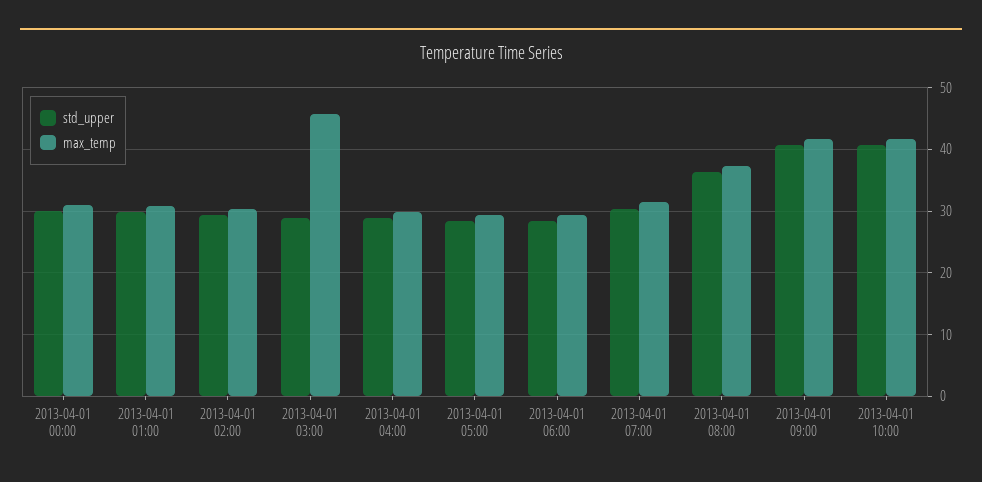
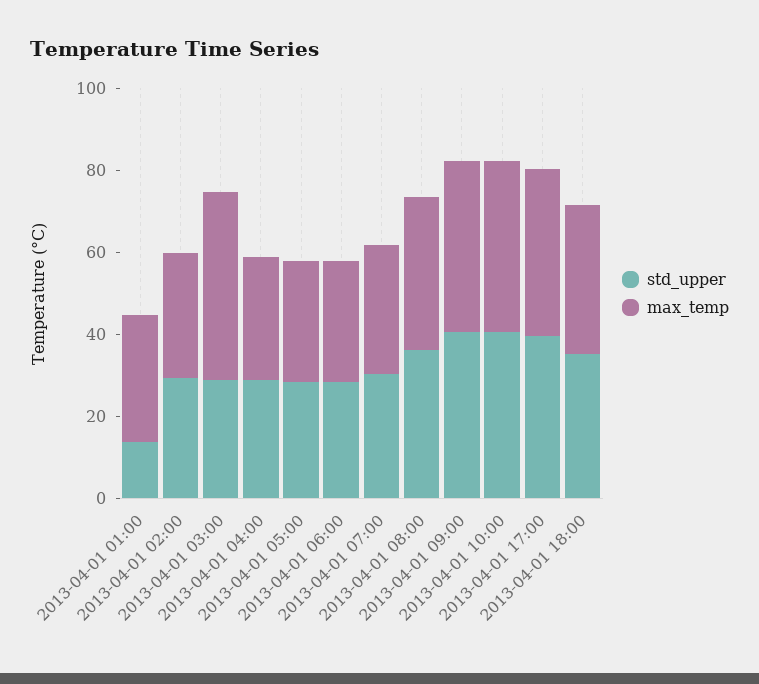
std_upper, 2013-04-01 00:00: 30 -> none
max_temp, 2013-04-01 00:00: 31 -> none
std_upper, 2013-04-01 01:00: 30 -> 15
std_upper, 2013-04-01 17:00: none -> 40
max_temp, 2013-04-01 17:00: none -> 40
std_upper, 2013-04-01 18:00: none -> 35
max_temp, 2013-04-01 18:00: none -> 35

